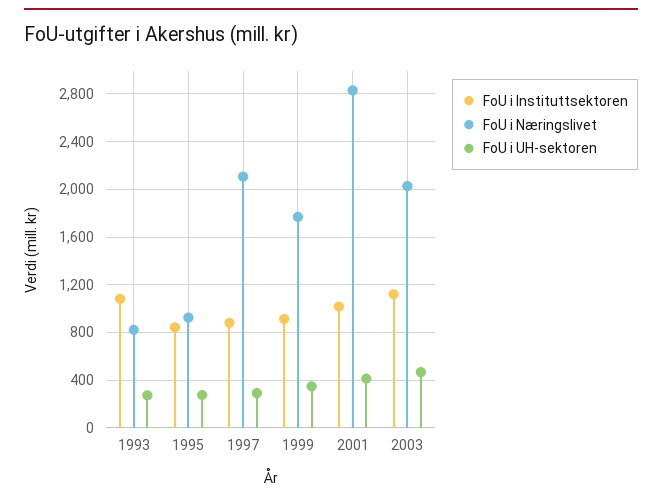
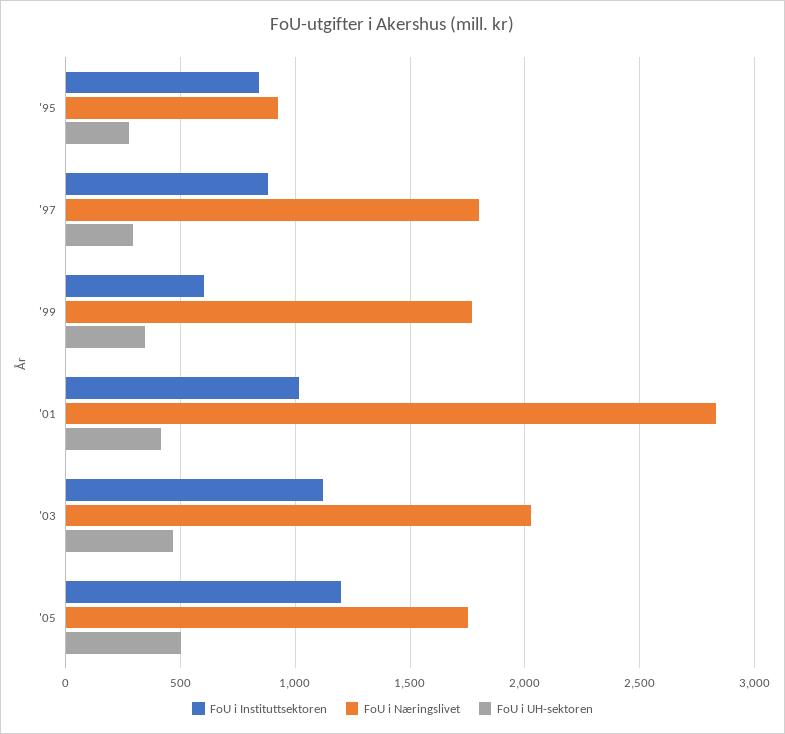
FoU i Instituttsektoren, 1993: 1100 -> none
FoU i Næringslivet, 1993: 800 -> none
FoU i UH-sektoren, 1993: 300 -> none
FoU i Næringslivet, 1997: 2100 -> 1800
FoU i Instituttsektoren, 1999: 900 -> 600
FoU i Instituttsektoren, '05: none -> 1200
FoU i Næringslivet, '05: none -> 1750
FoU i UH-sektoren, '05: none -> 500

